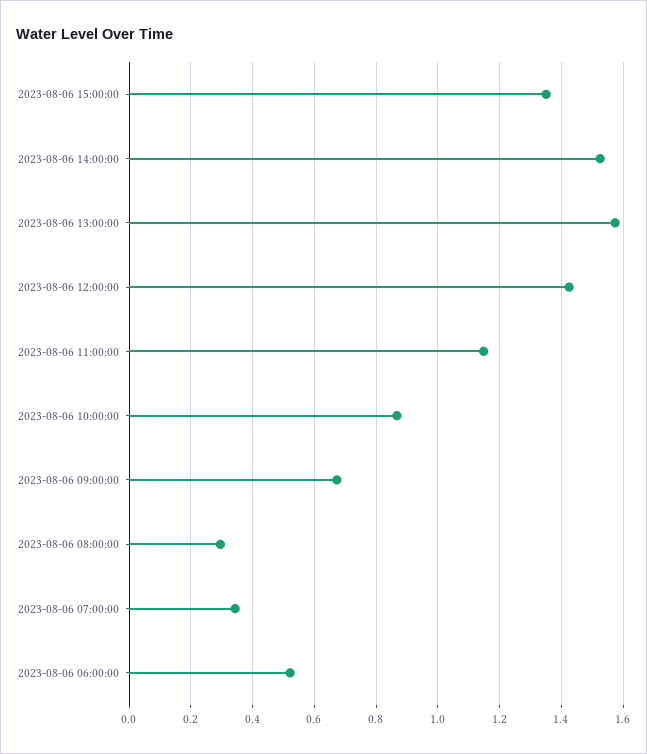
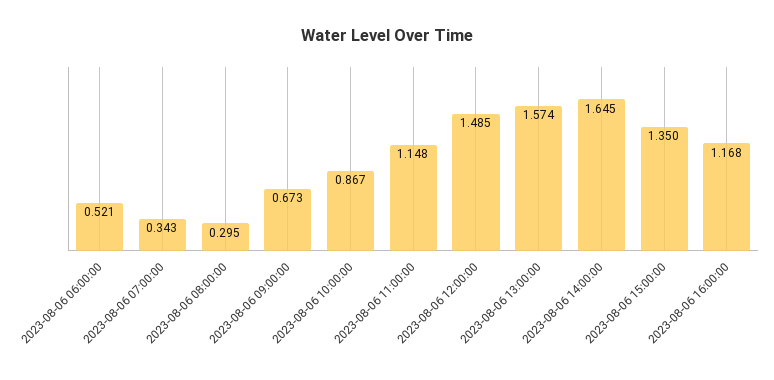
2023-08-06 14:00:00: 1.52 -> 1.645
2023-08-06 12:00:00: 1.42 -> 1.485
2023-08-06 16:00:00: none -> 1.168

